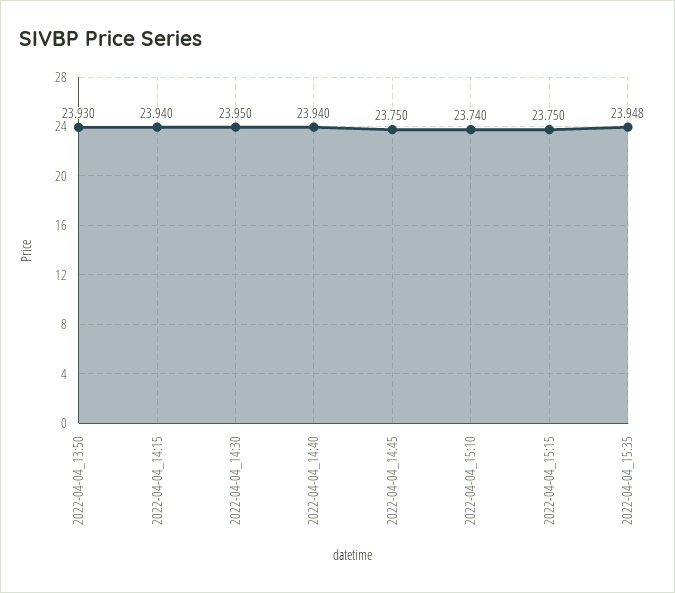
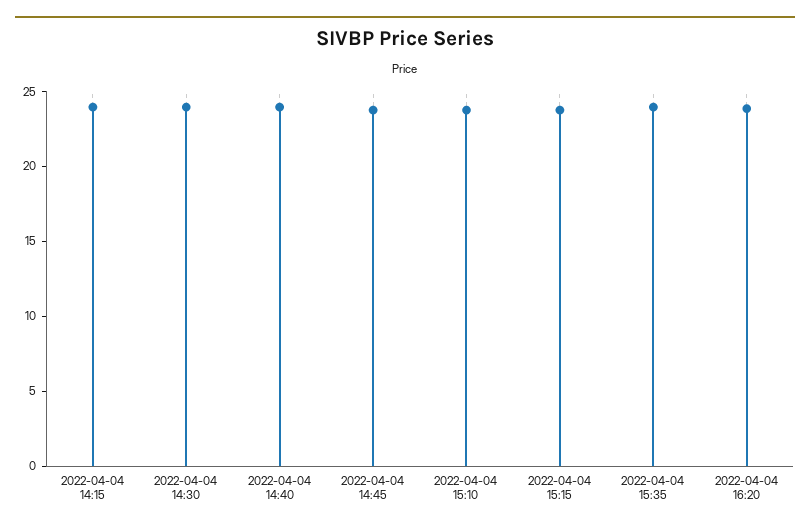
2022-04-04_13:50: 23.93 -> none
2022-04-04 16:20: none -> 24

